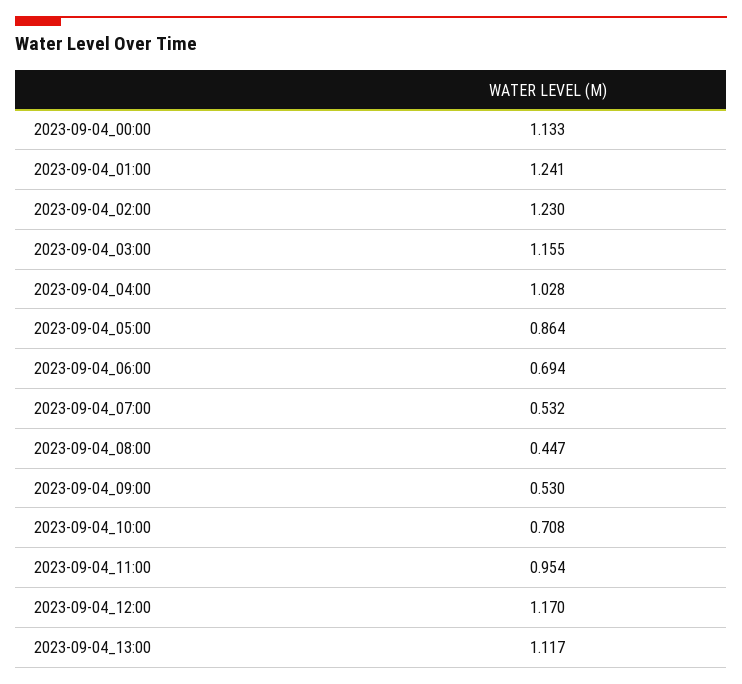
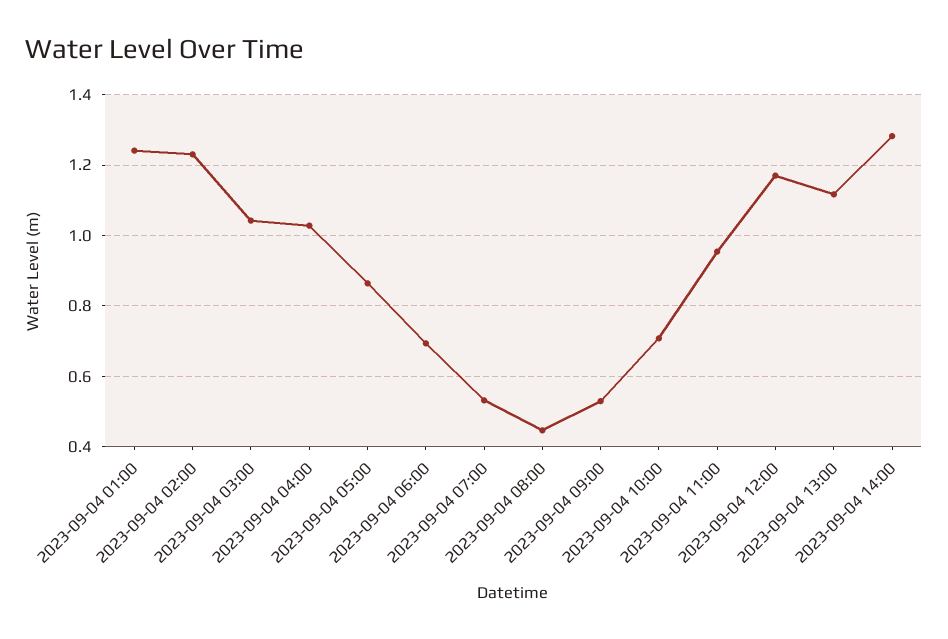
2023-09-04_00:00: 1.133 -> none
2023-09-04_03:00: 1.155 -> 1.04
2023-09-04 14:00: none -> 1.28

